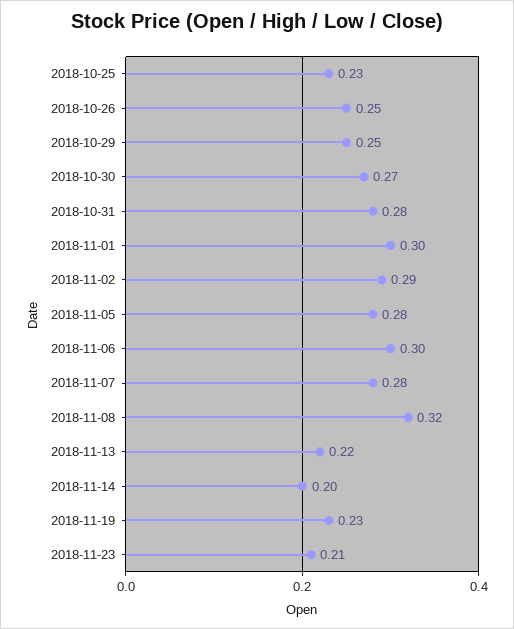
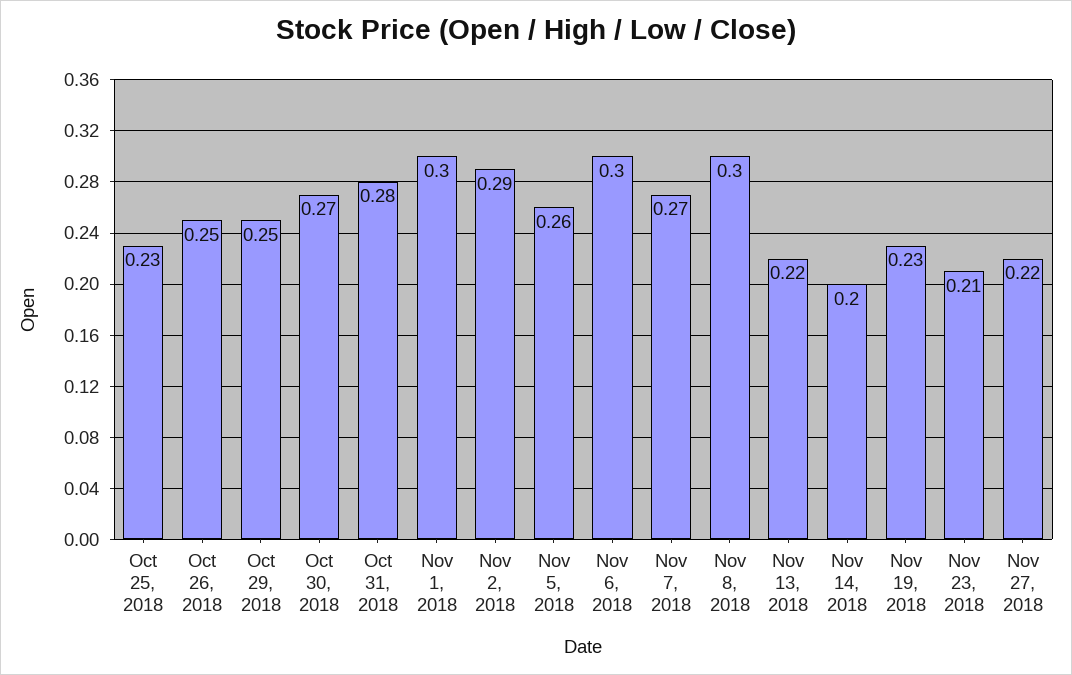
2018-11-05: 0.28 -> 0.26
2018-11-07: 0.28 -> 0.27
2018-11-08: 0.32 -> 0.3
Nov 27, 2018: none -> 0.22

